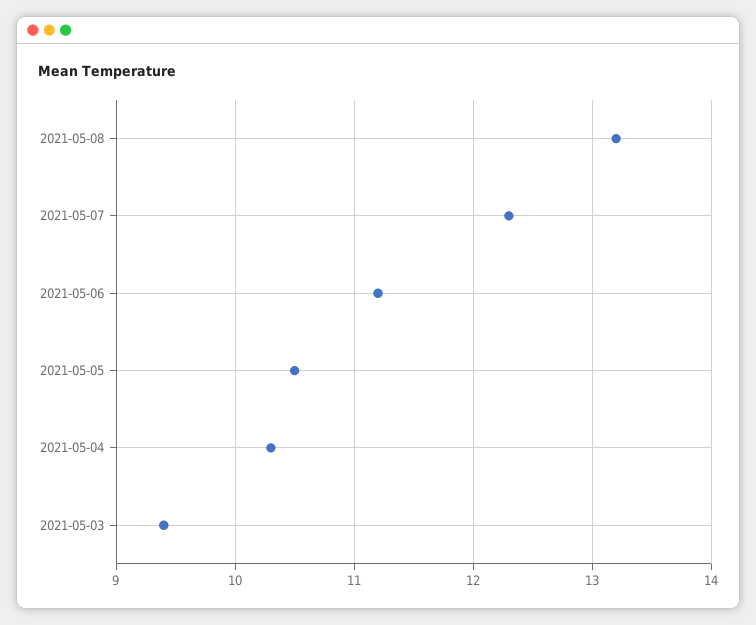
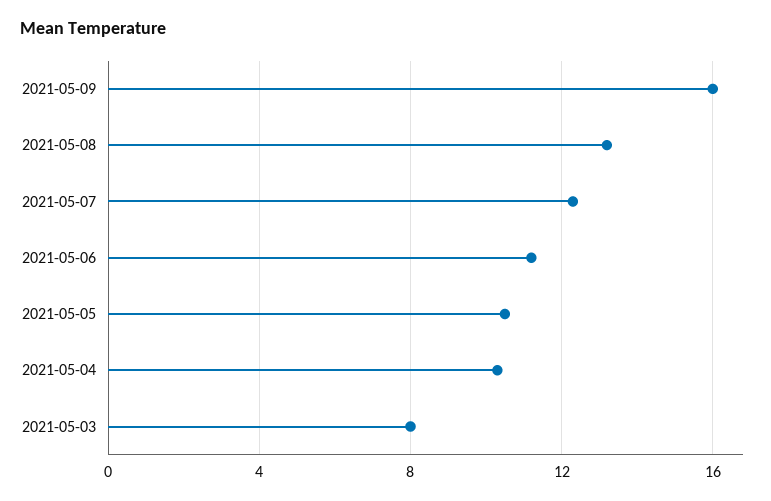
2021-05-03: 9.4 -> 8
2021-05-09: none -> 16

